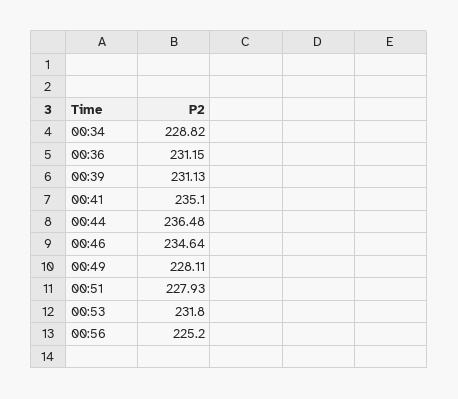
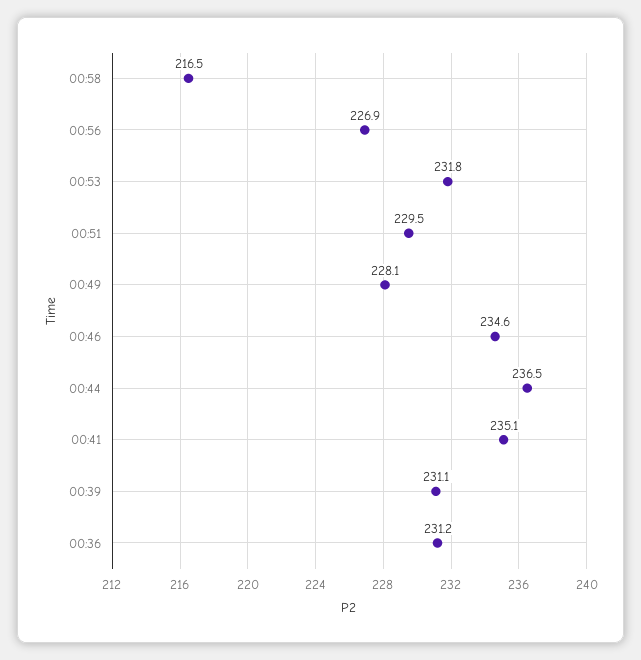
00:34: 228.82 -> none
00:51: 227.93 -> 229.5
00:56: 225.2 -> 226.9
00:58: none -> 216.5

